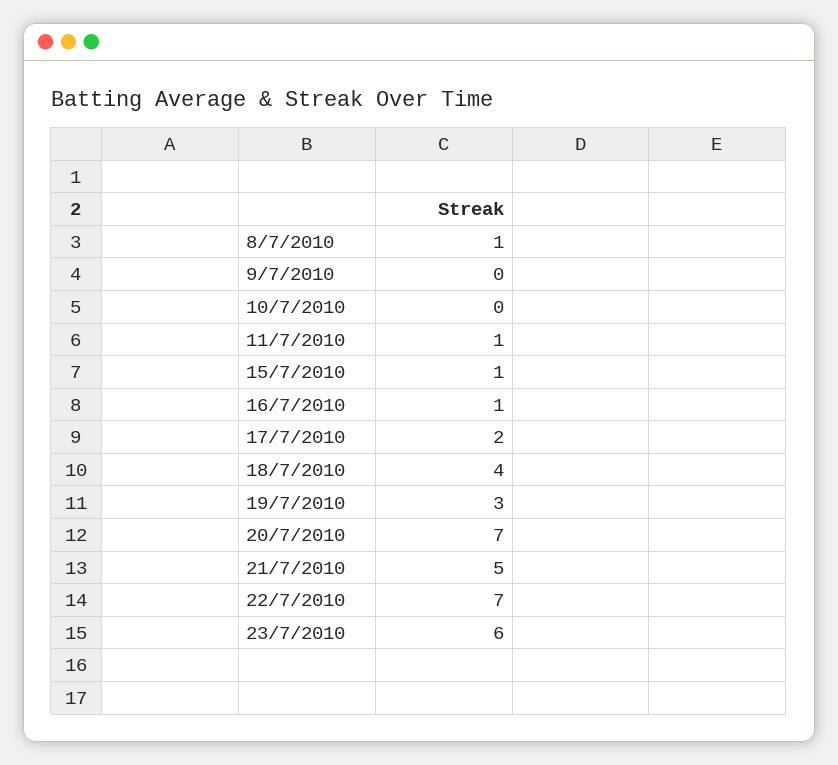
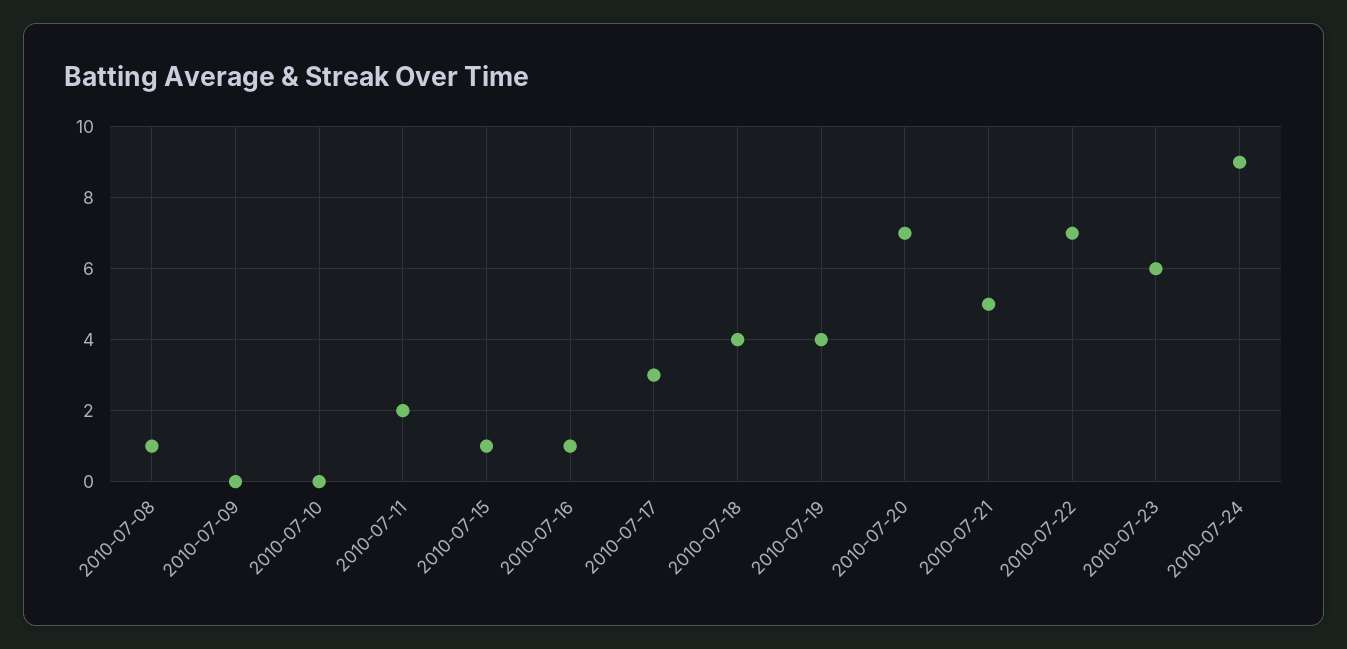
11/7/2010: 1 -> 2
17/7/2010: 2 -> 3
19/7/2010: 3 -> 4
2010-07-24: none -> 9

